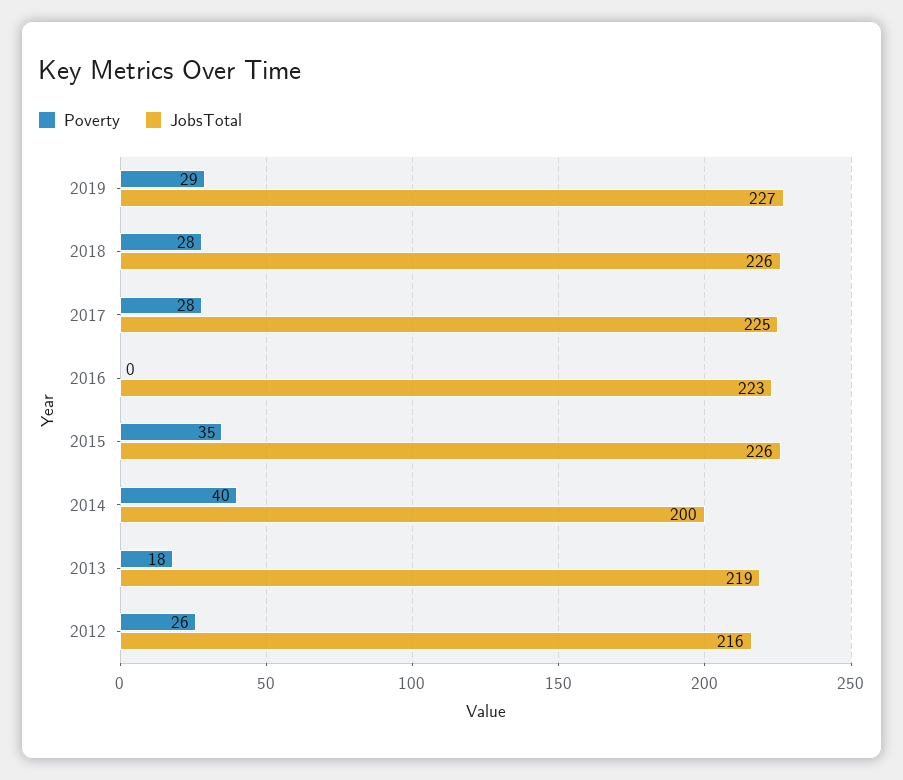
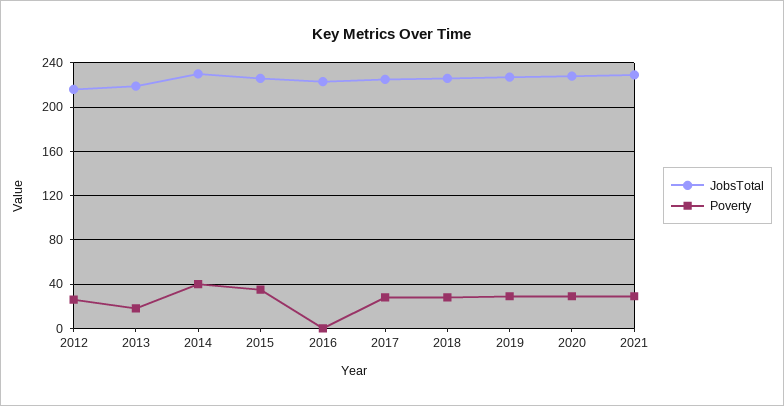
JobsTotal, 2014: 200 -> 230
JobsTotal, 2020: none -> 230
Poverty, 2020: none -> 30
JobsTotal, 2021: none -> 230
Poverty, 2021: none -> 30

